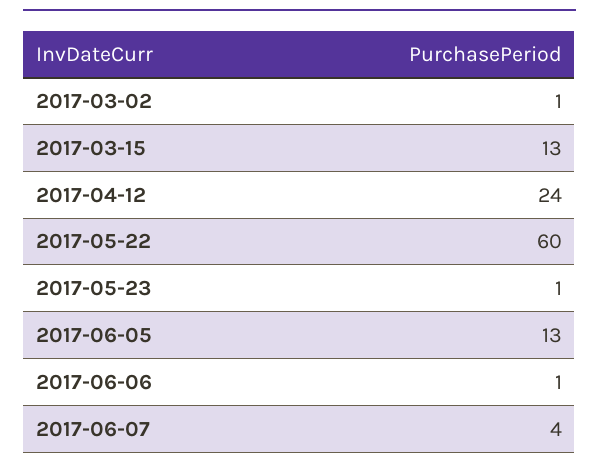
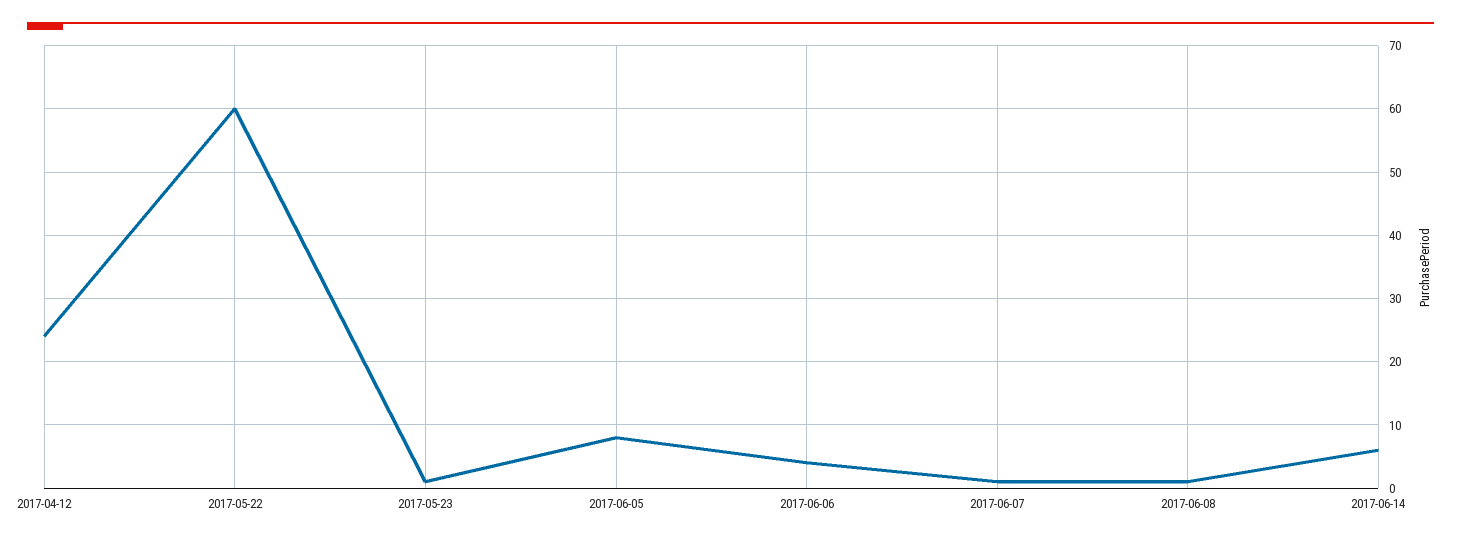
2017-03-02: 1 -> none
2017-03-15: 13 -> none
2017-06-05: 13 -> 8
2017-06-06: 1 -> 4
2017-06-07: 4 -> 1
2017-06-08: none -> 1
2017-06-14: none -> 6

